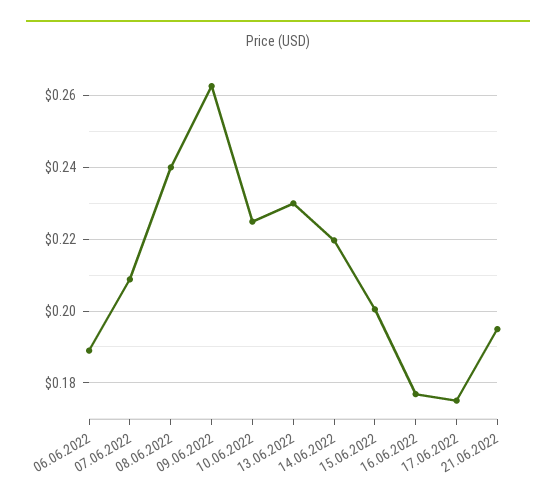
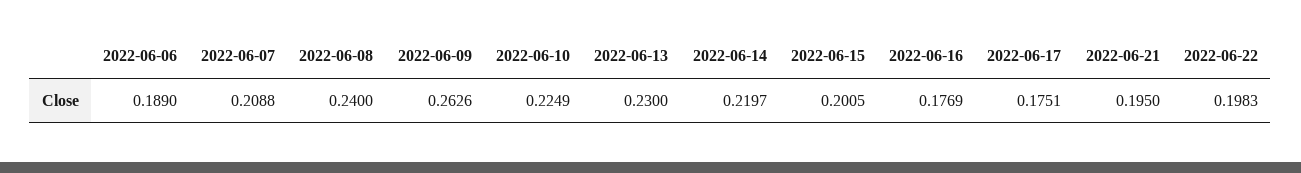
2022-06-22: none -> 0.1983

